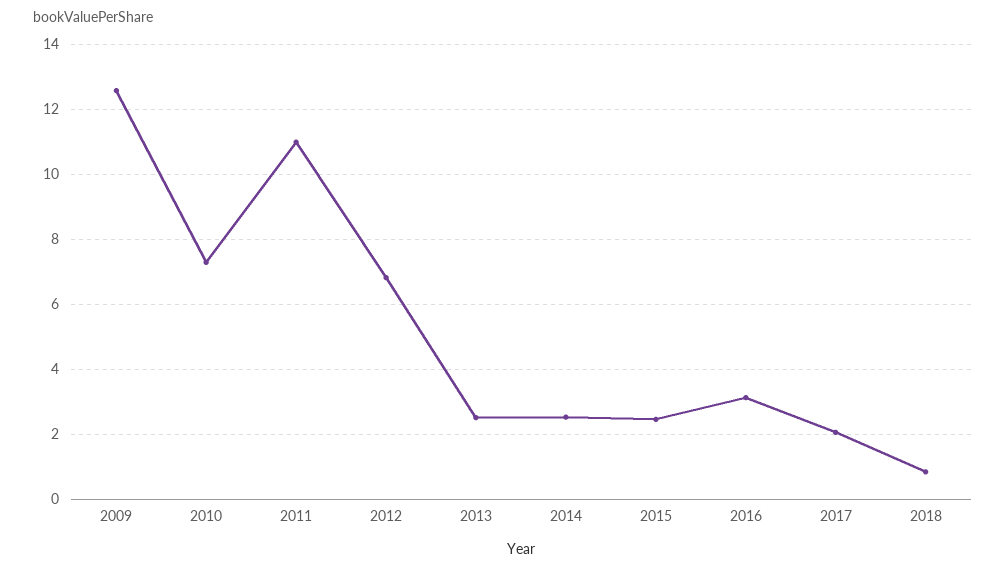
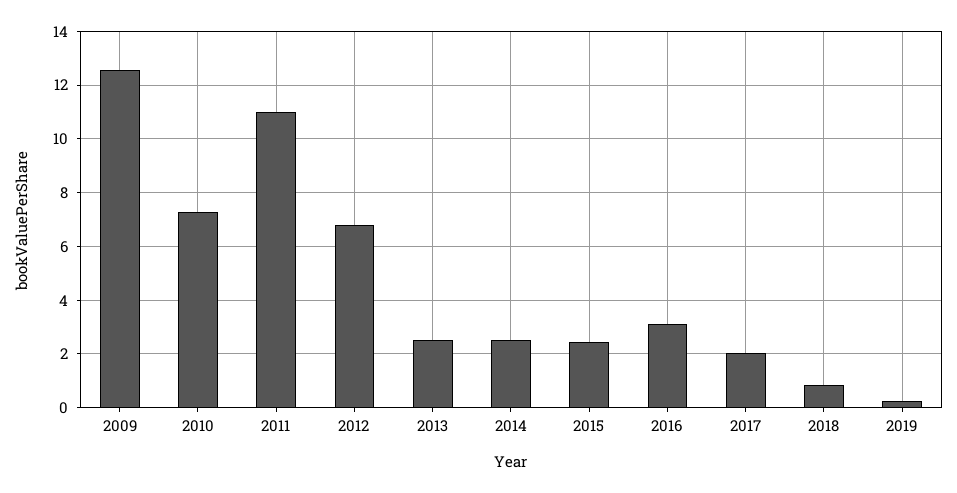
2019: none -> 0.25

